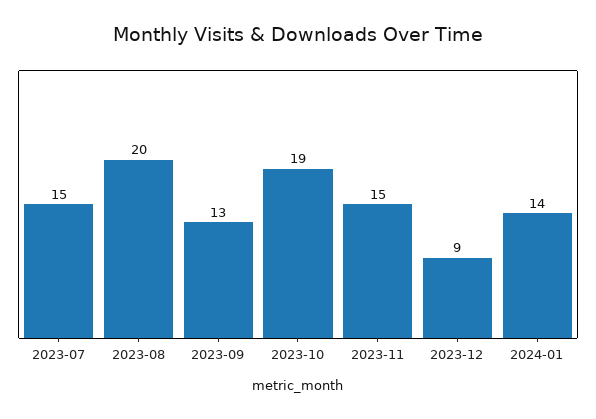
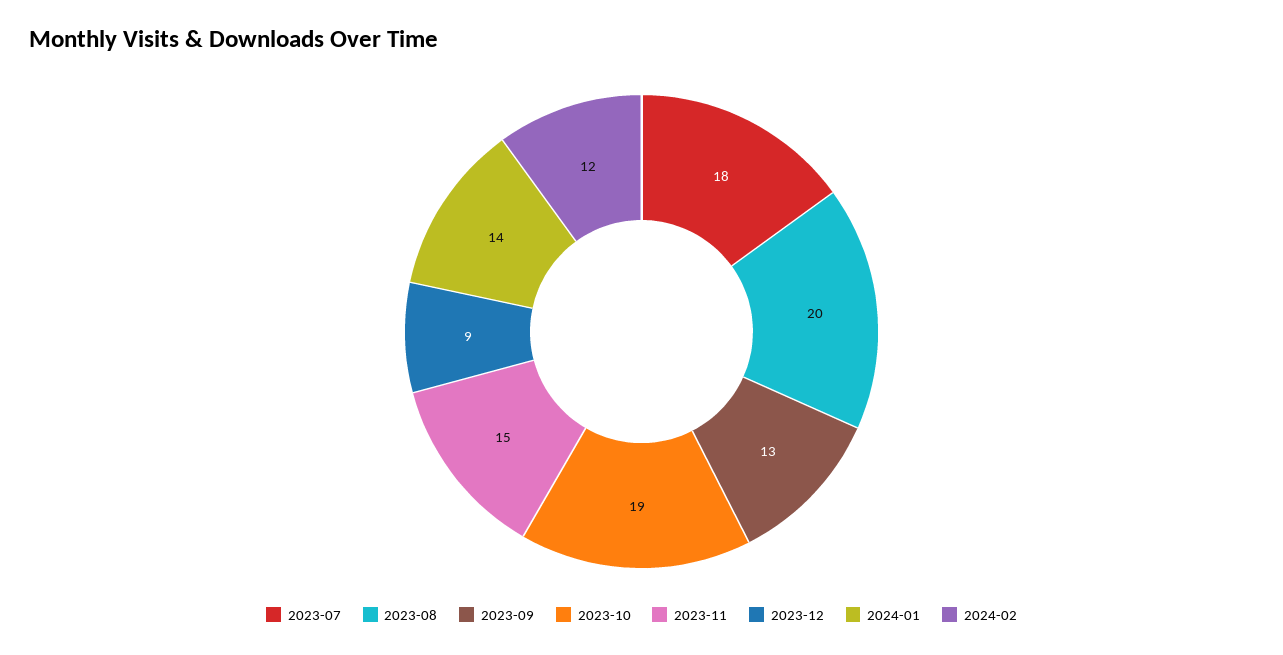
2023-07: 15 -> 18
2024-02: none -> 12

